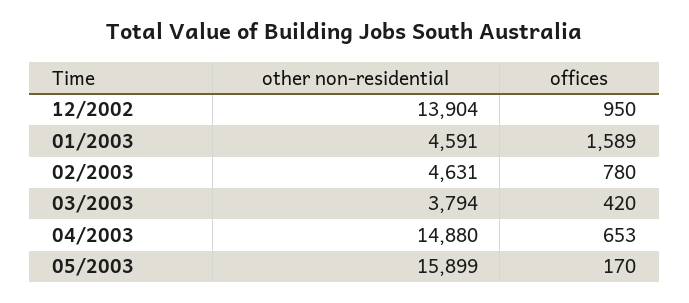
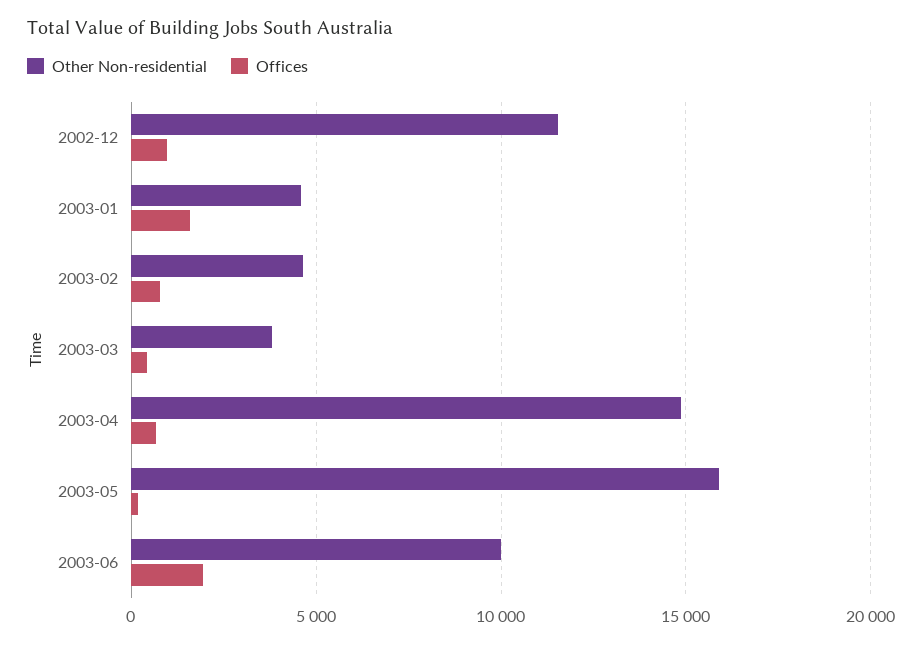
other non-residential, 12/2002: 13904 -> 11500
other non-residential, 2003-06: none -> 10000
offices, 2003-06: none -> 2000

